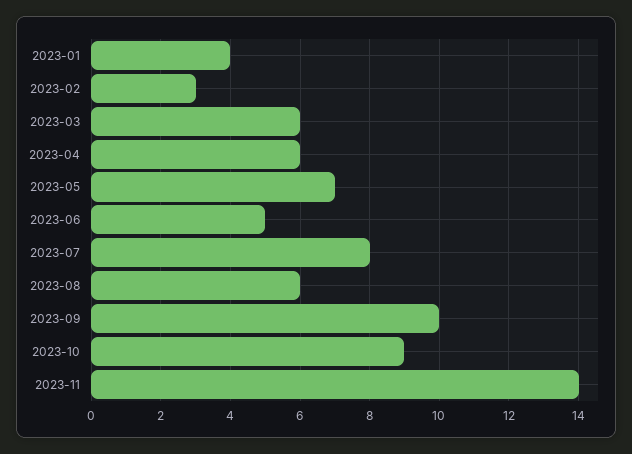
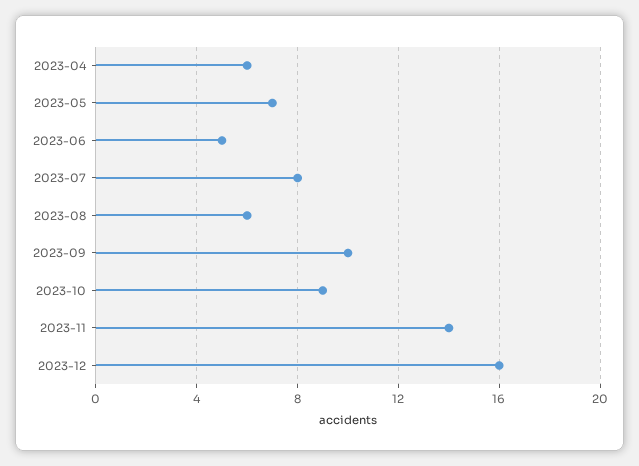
2023-01: 4 -> none
2023-02: 3 -> none
2023-03: 6 -> none
2023-12: none -> 16

